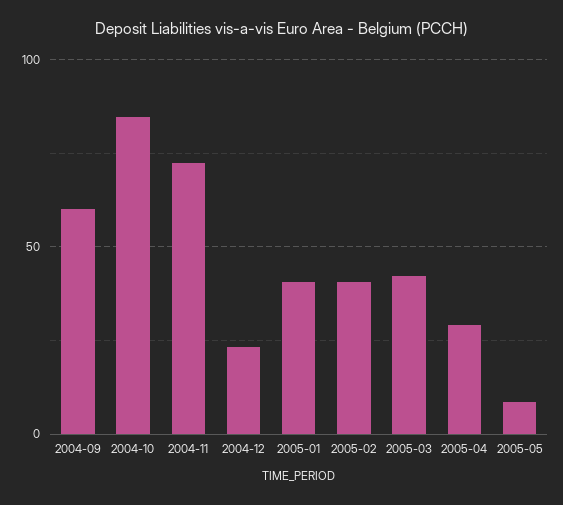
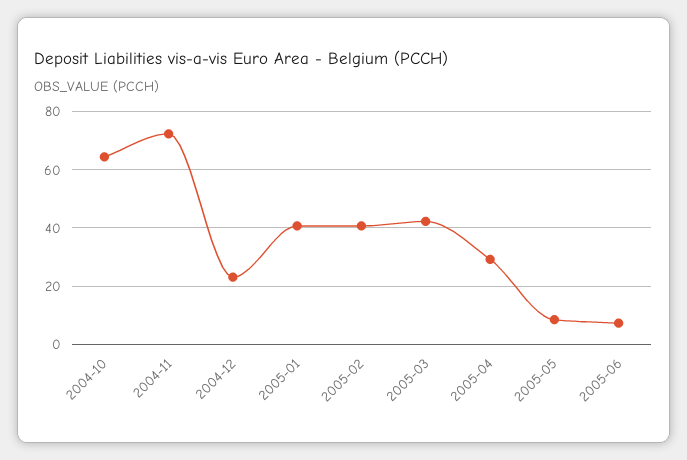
2004-09: 60 -> none
2004-10: 85 -> 65
2005-06: none -> 7.5

